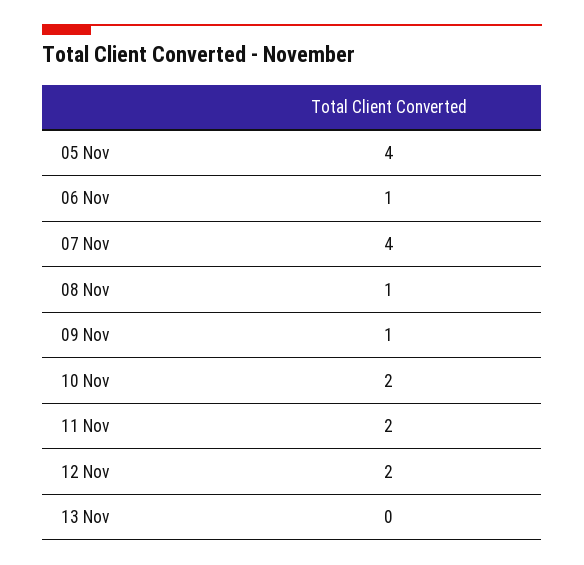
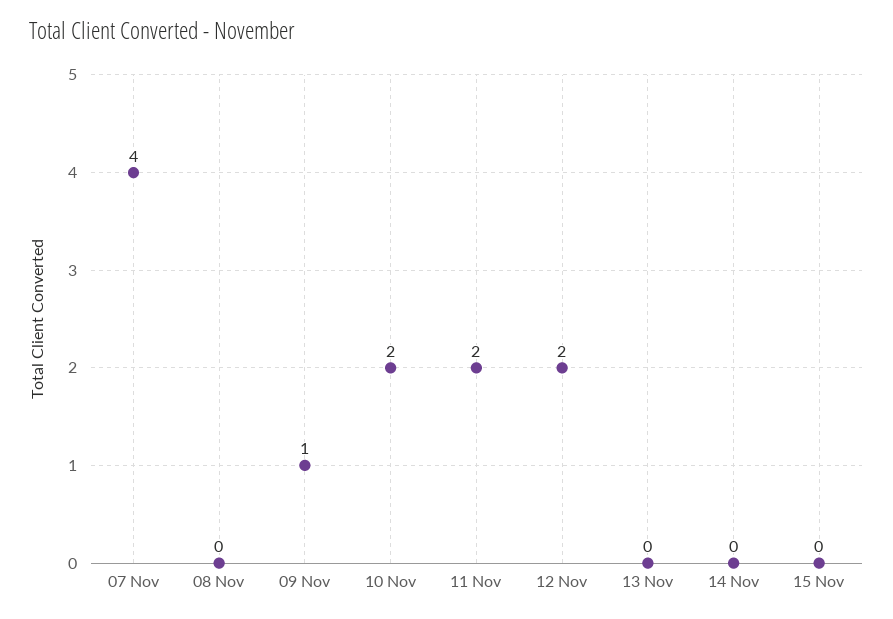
05 Nov: 4 -> none
06 Nov: 1 -> none
08 Nov: 1 -> 0
14 Nov: none -> 0
15 Nov: none -> 0

